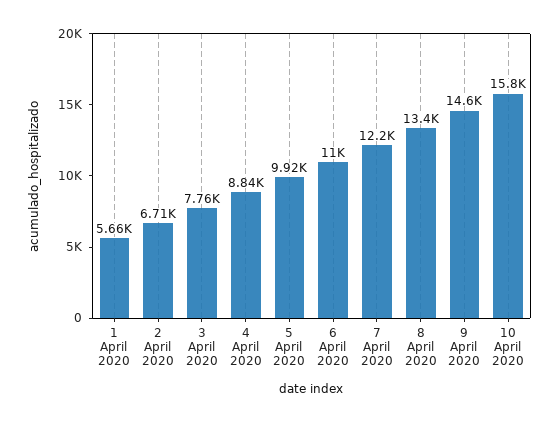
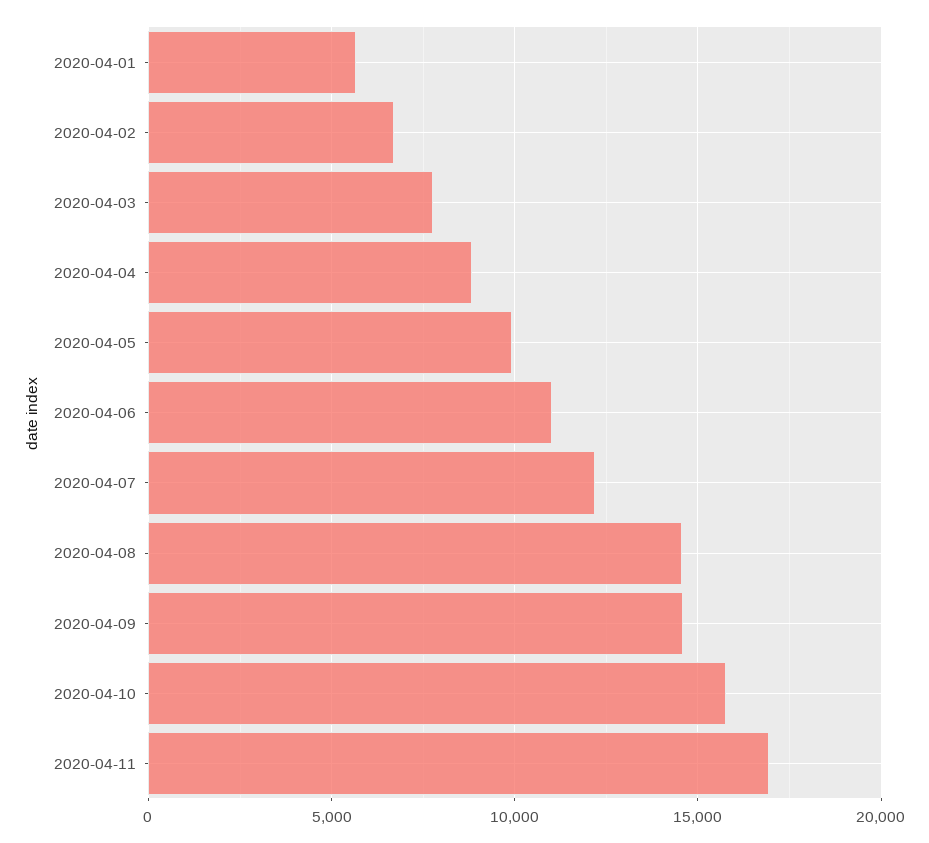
8 April 2020: 13400 -> 14500
2020-04-11: none -> 17000

